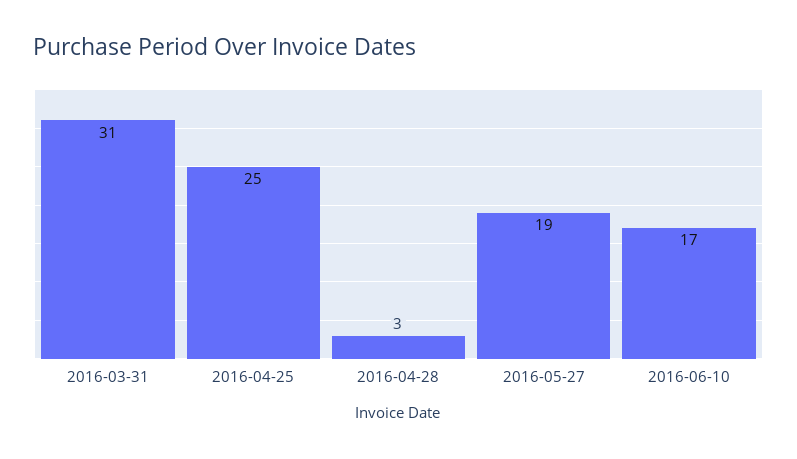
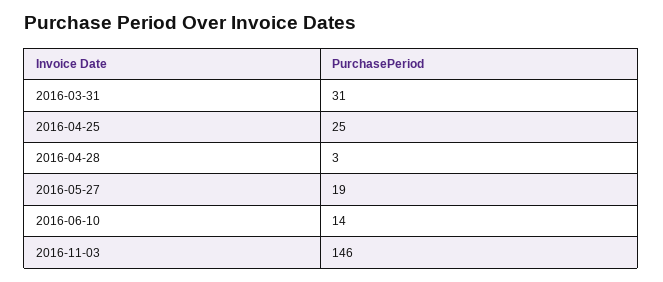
2016-06-10: 17 -> 14
2016-11-03: none -> 146

